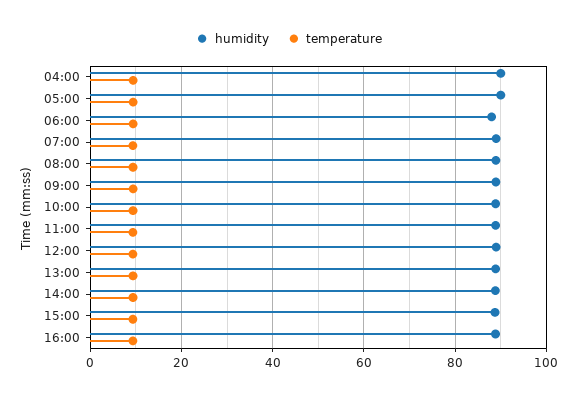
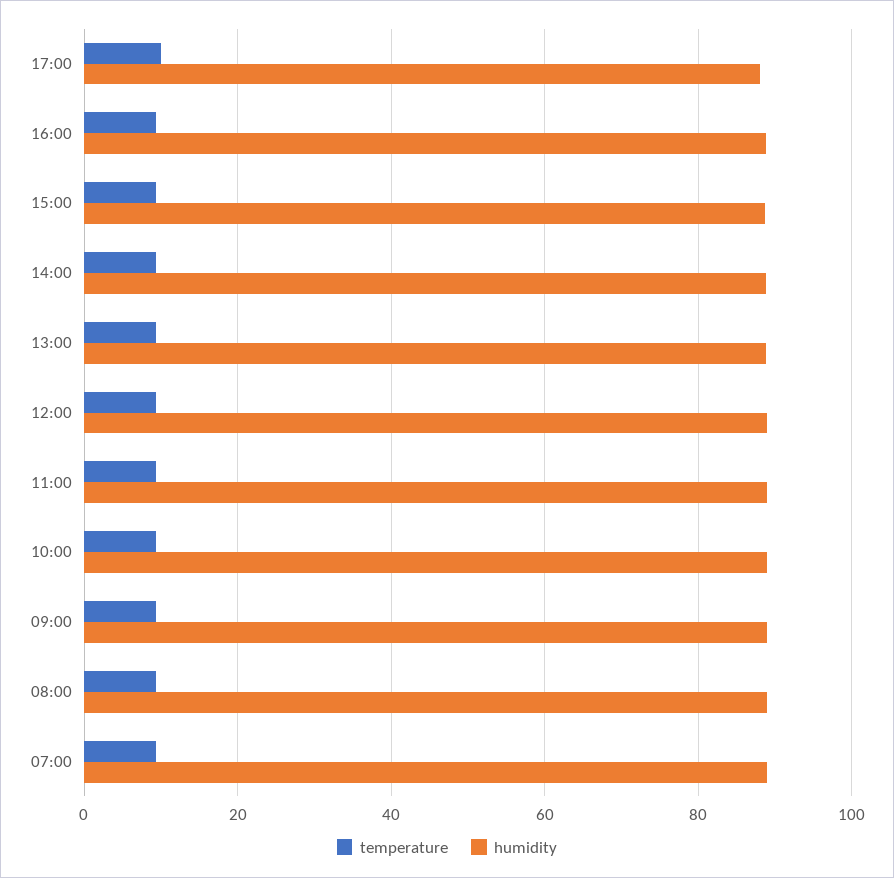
humidity, 04:00: 90 -> none
temperature, 04:00: 10 -> none
humidity, 05:00: 90 -> none
temperature, 05:00: 10 -> none
humidity, 06:00: 88 -> none
temperature, 06:00: 10 -> none
temperature, 17:00: none -> 10
humidity, 17:00: none -> 88

